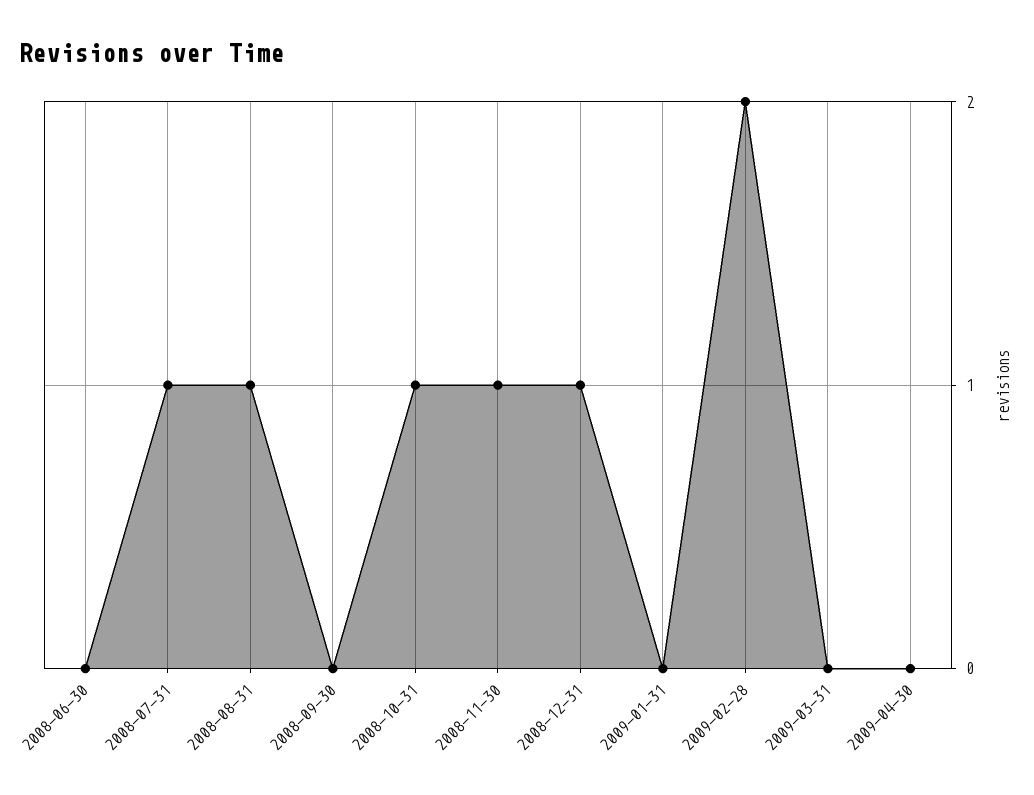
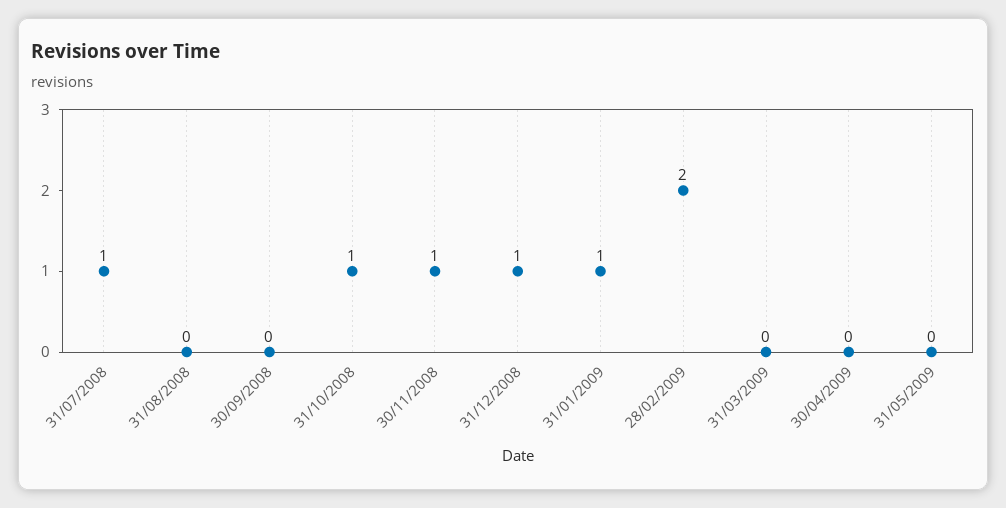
2008-06-30: 0 -> none
2008-08-31: 1 -> 0
2009-01-31: 0 -> 1
31/05/2009: none -> 0

